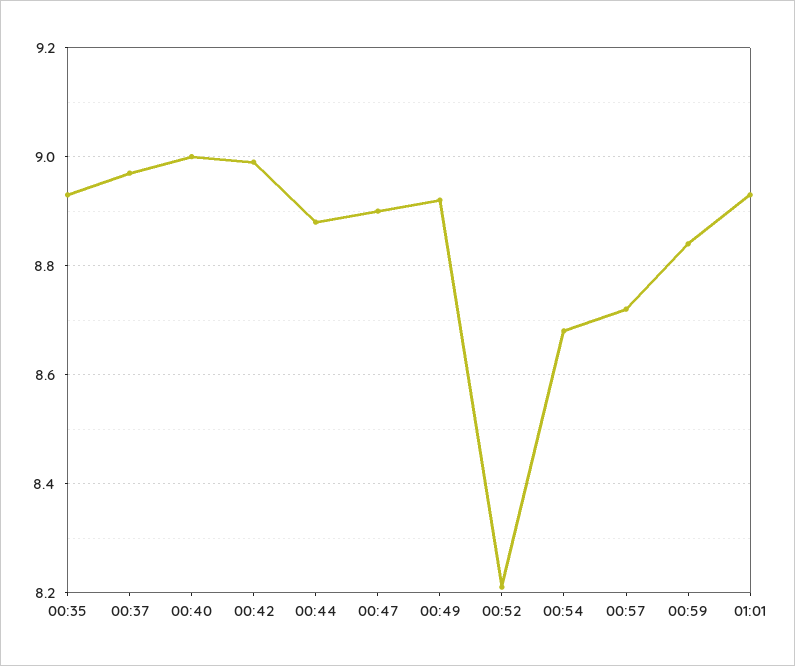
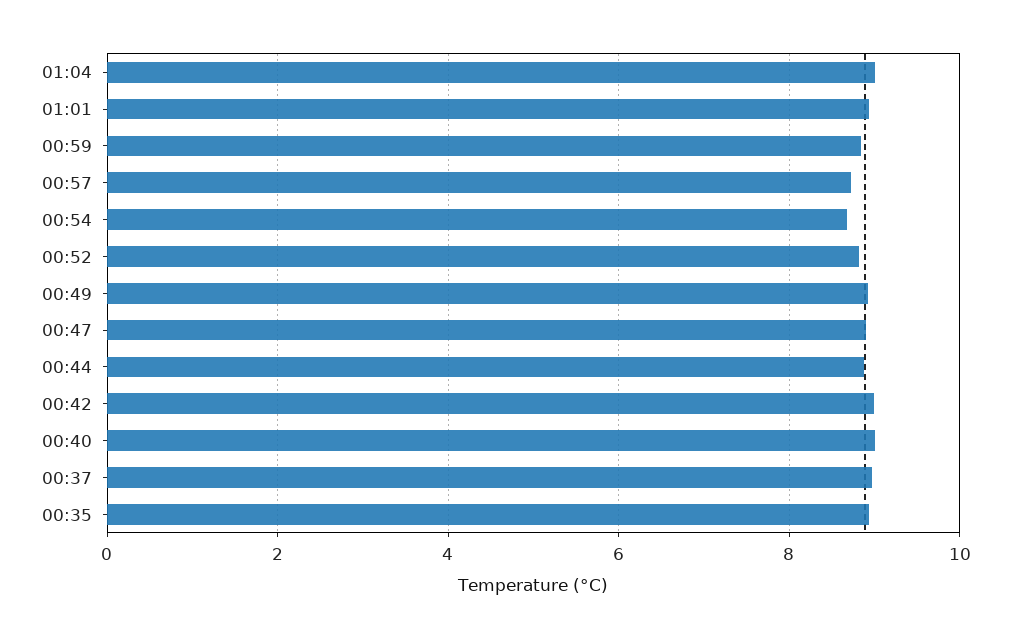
00:52: 8.2 -> 8.8
01:04: none -> 9

